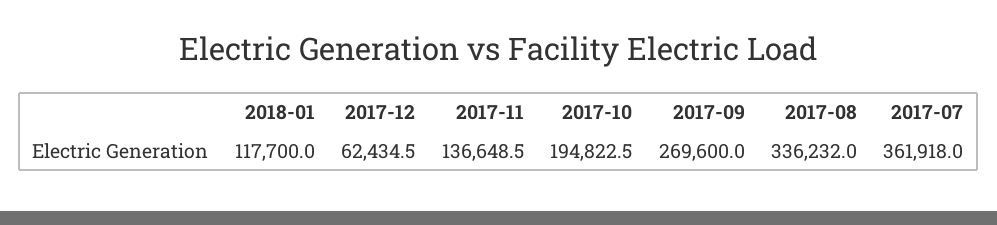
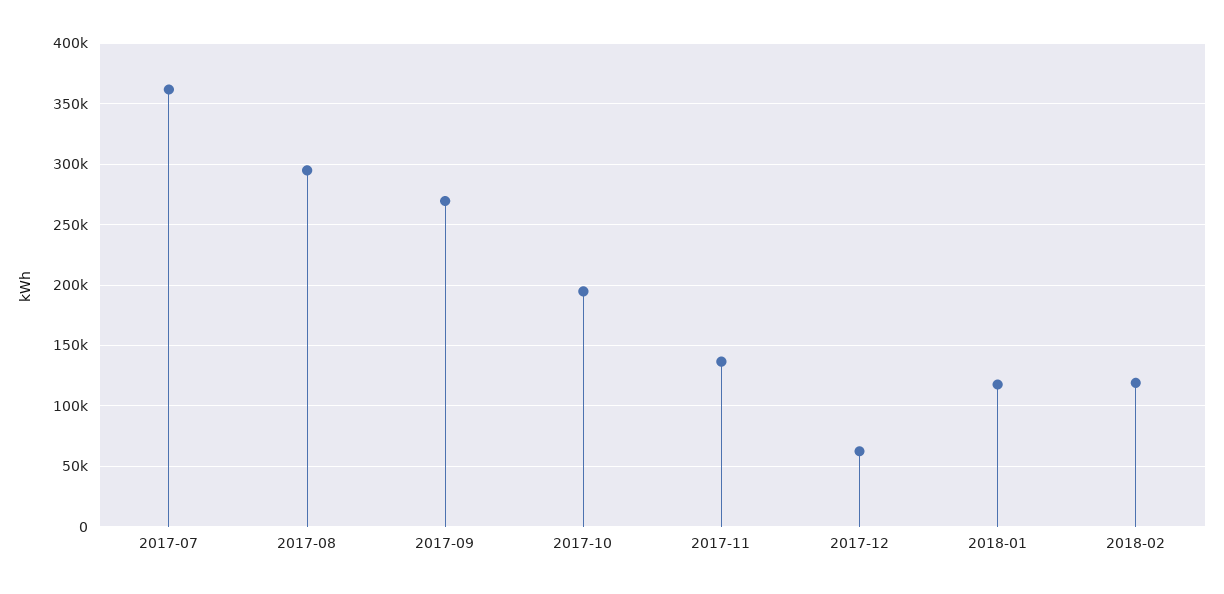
2017-08: 336232 -> 295000
2018-02: none -> 120000

